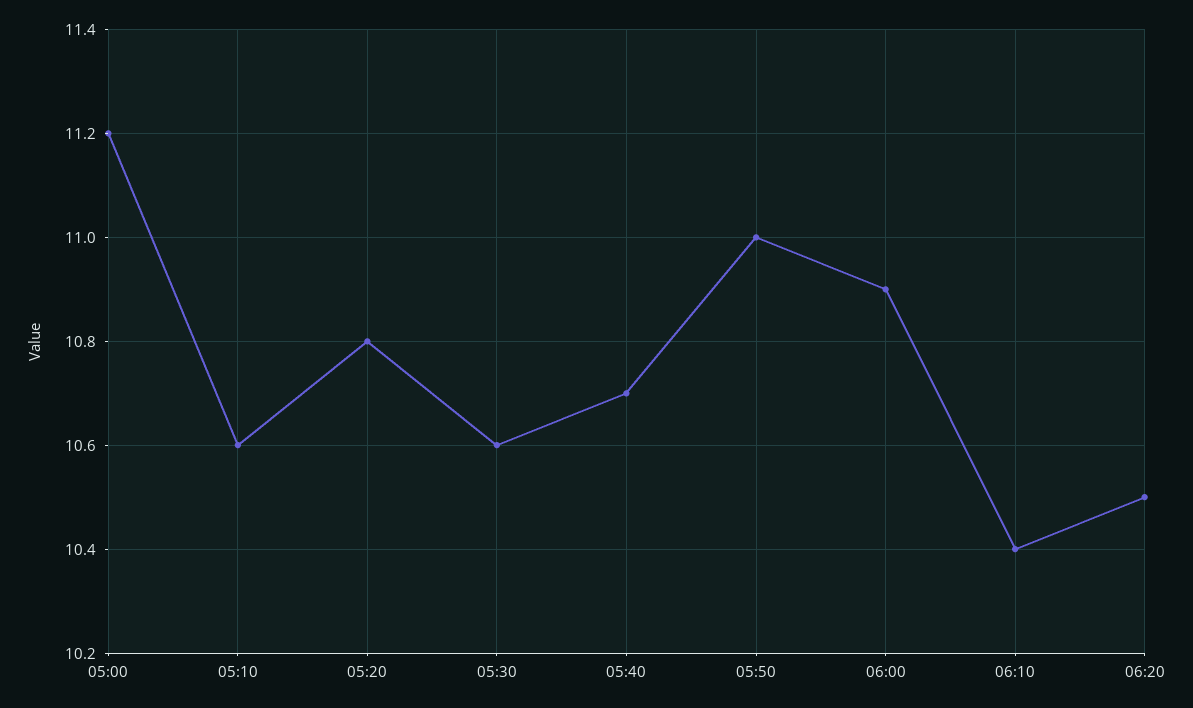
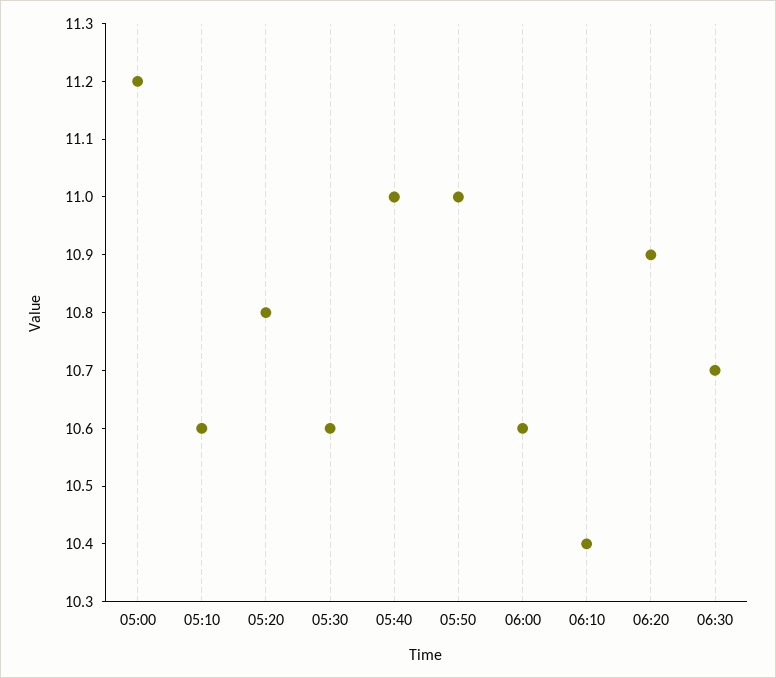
05:40: 10.7 -> 11
06:00: 10.9 -> 10.6
06:20: 10.5 -> 10.9
06:30: none -> 10.7

